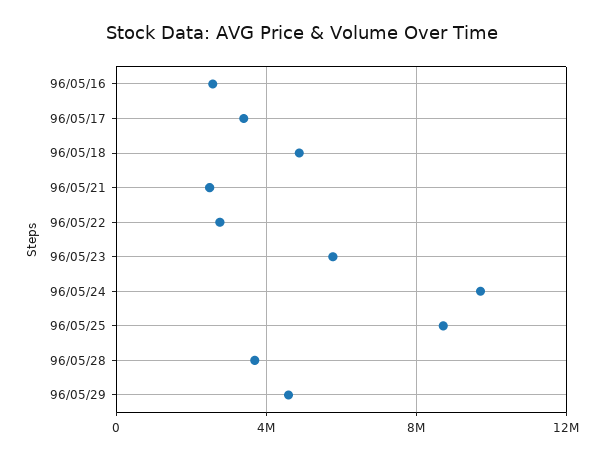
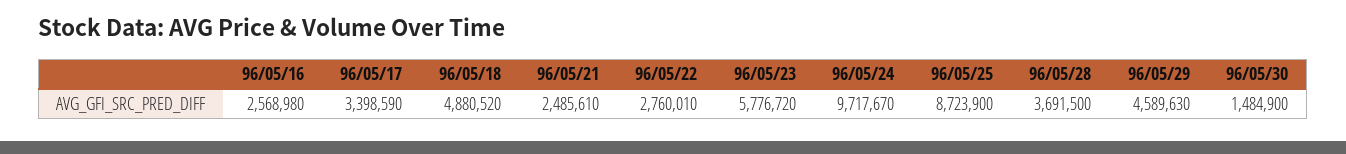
96/05/30: none -> 1484900

